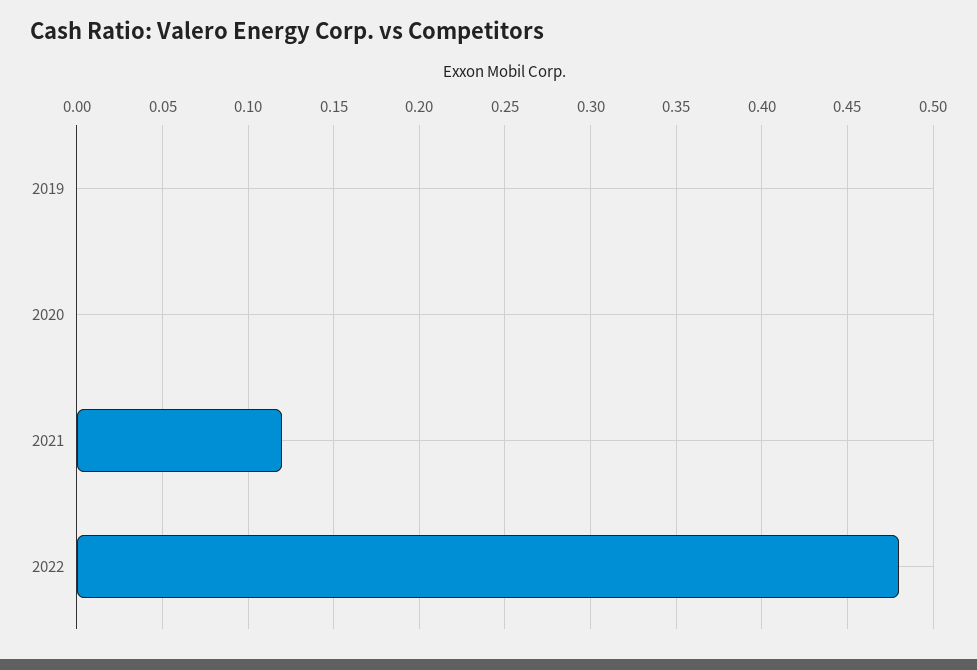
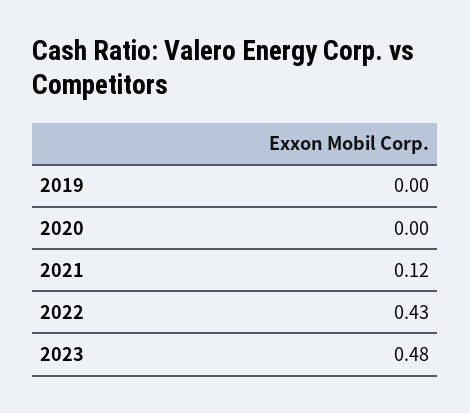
2022: 0.48 -> 0.43
2023: none -> 0.48

